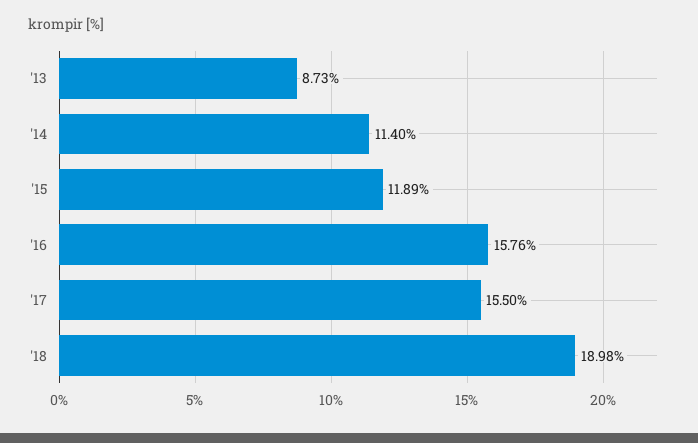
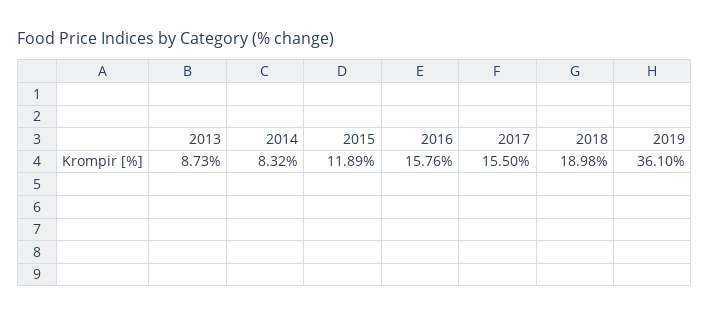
'14: 11.4 -> 8.32
2019: none -> 36.1

